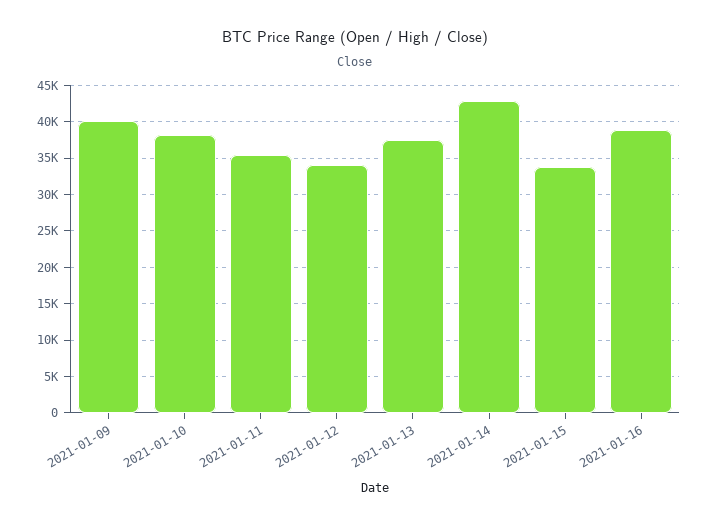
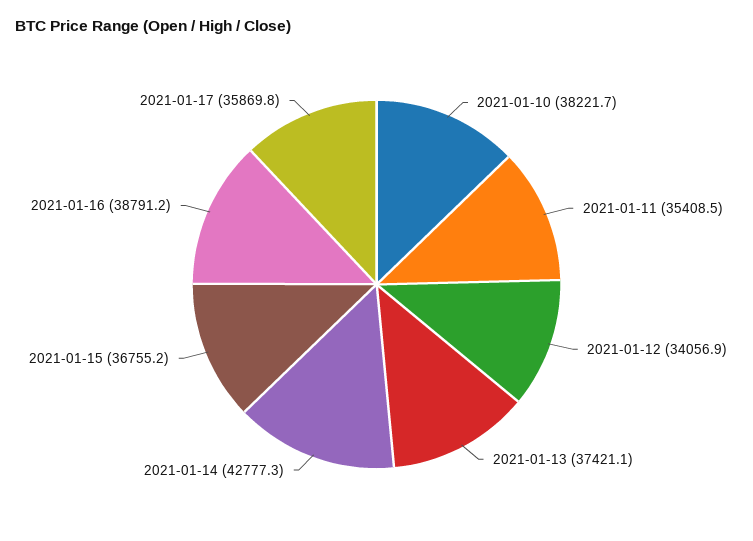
2021-01-09: 40000 -> none
2021-01-15: 34000 -> 36755.2
2021-01-17: none -> 35869.8

